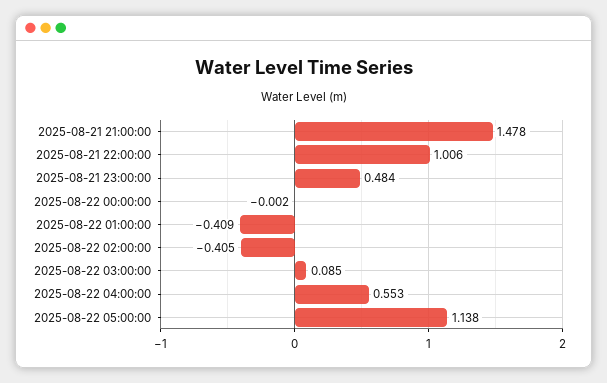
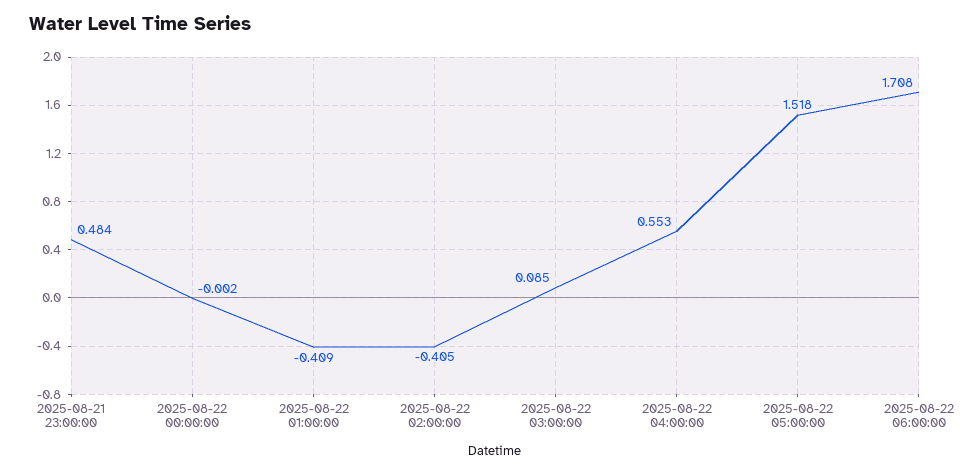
2025-08-21 21:00:00: 1.478 -> none
2025-08-21 22:00:00: 1.006 -> none
2025-08-22 05:00:00: 1.138 -> 1.518
2025-08-22 06:00:00: none -> 1.708

